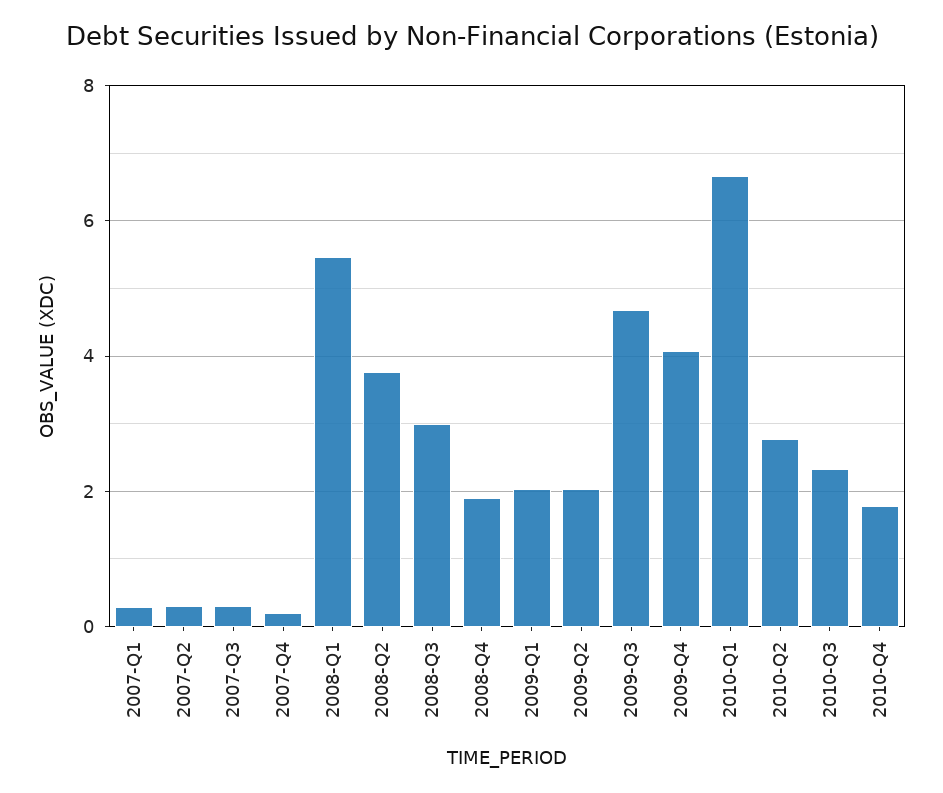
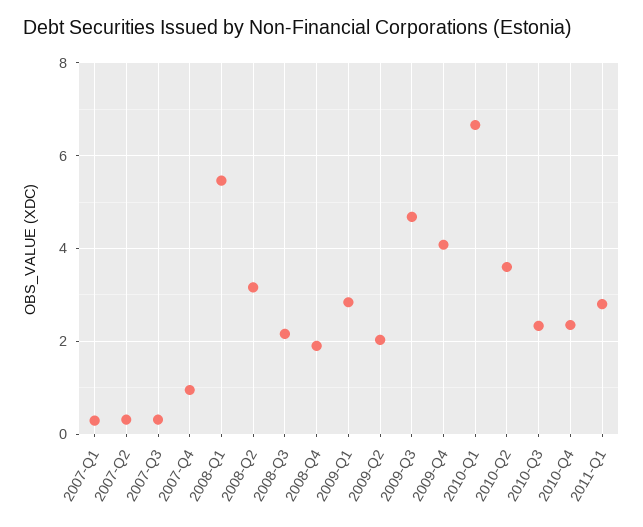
2007-Q4: 0.2 -> 1
2008-Q2: 3.8 -> 3.2
2008-Q3: 3 -> 2.2
2009-Q1: 2 -> 2.8
2010-Q2: 2.8 -> 3.6
2010-Q4: 1.8 -> 2.4
2011-Q1: none -> 2.8

